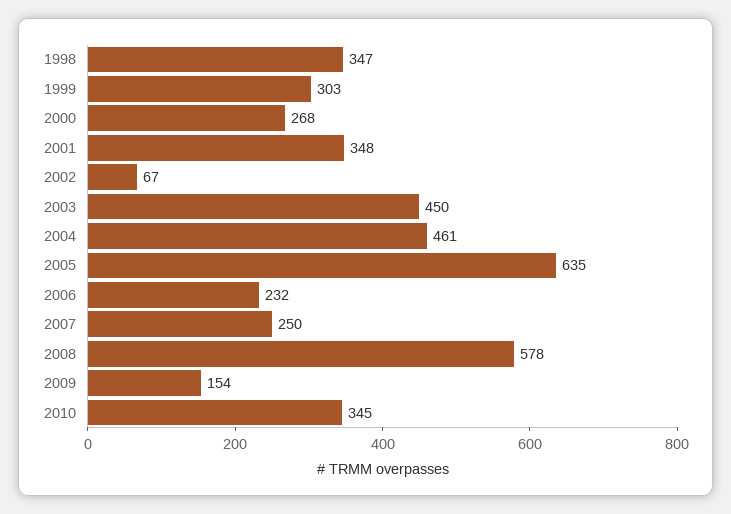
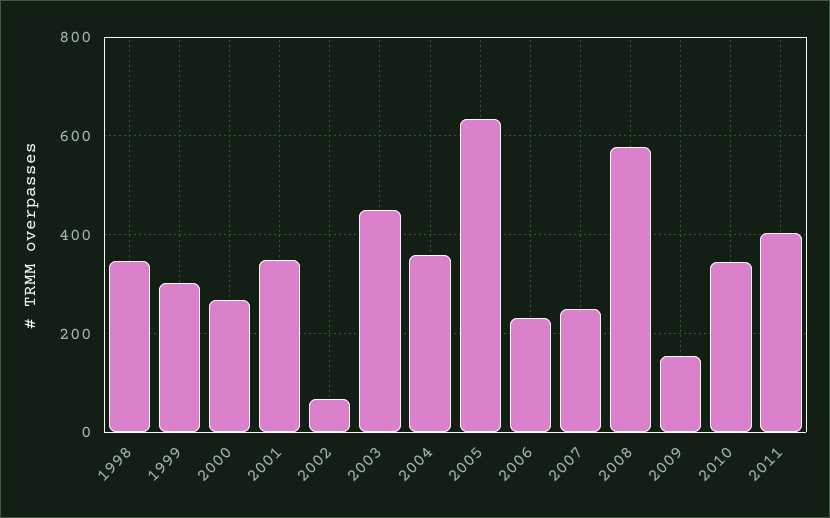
2004: 461 -> 360
2011: none -> 400

